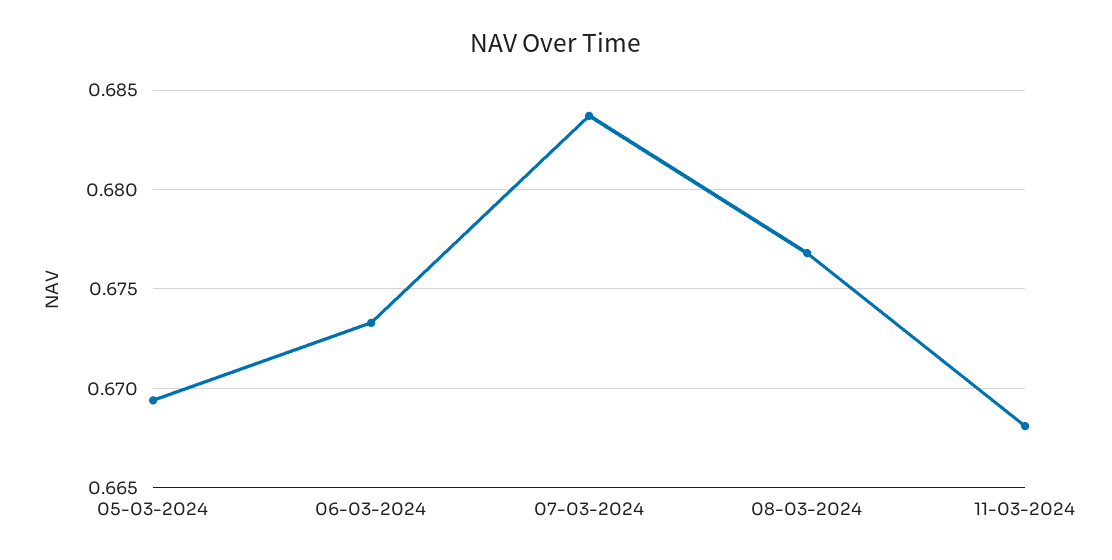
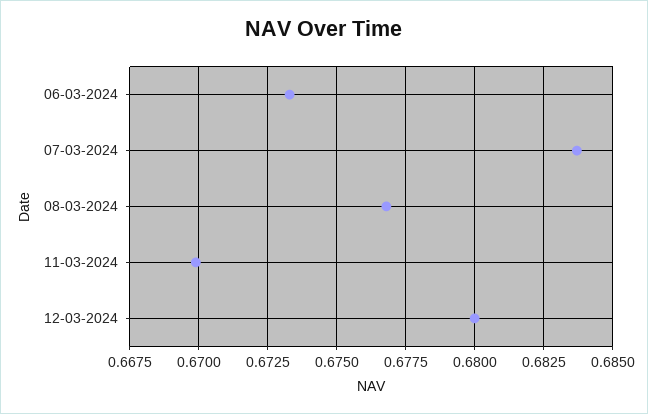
05-03-2024: 0.6695 -> none
11-03-2024: 0.668 -> 0.67
12-03-2024: none -> 0.68

